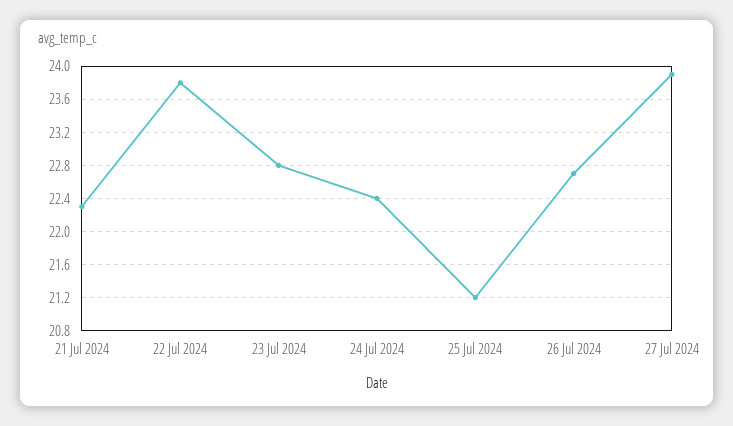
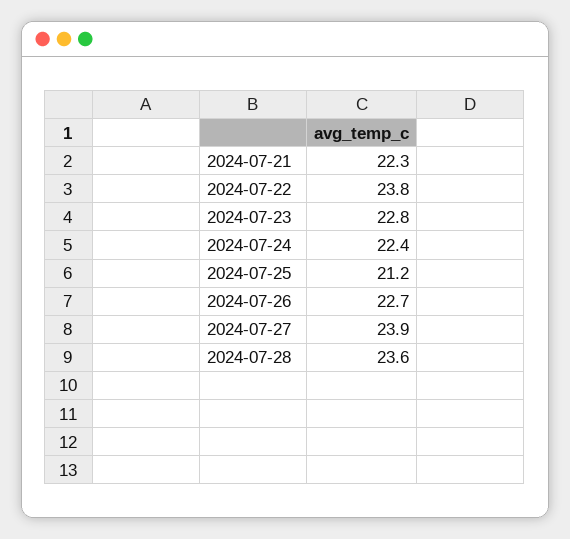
2024-07-28: none -> 23.6

